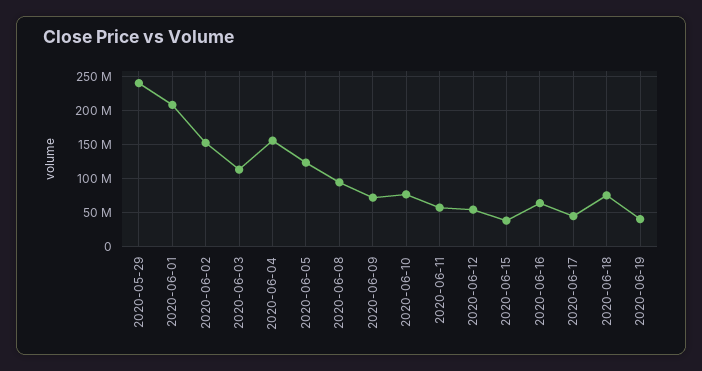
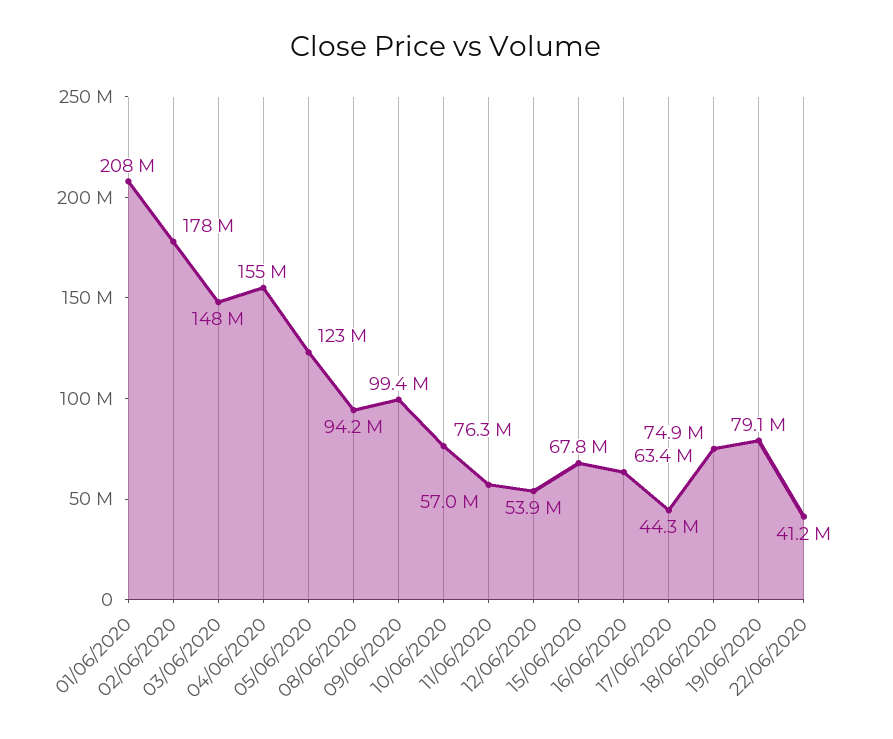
2020-05-29: 240000000 -> none
2020-06-02: 150000000 -> 178000000
2020-06-03: 110000000 -> 148000000
2020-06-09: 70000000 -> 99400000
2020-06-15: 40000000 -> 67800000
2020-06-19: 40000000 -> 79100000
22/06/2020: none -> 41200000

